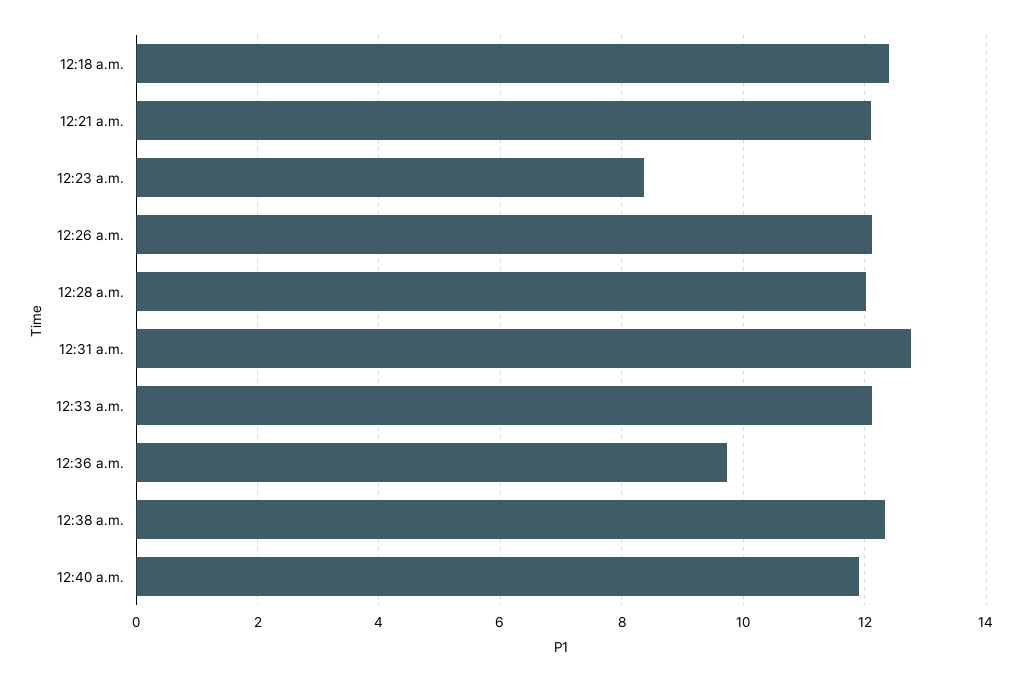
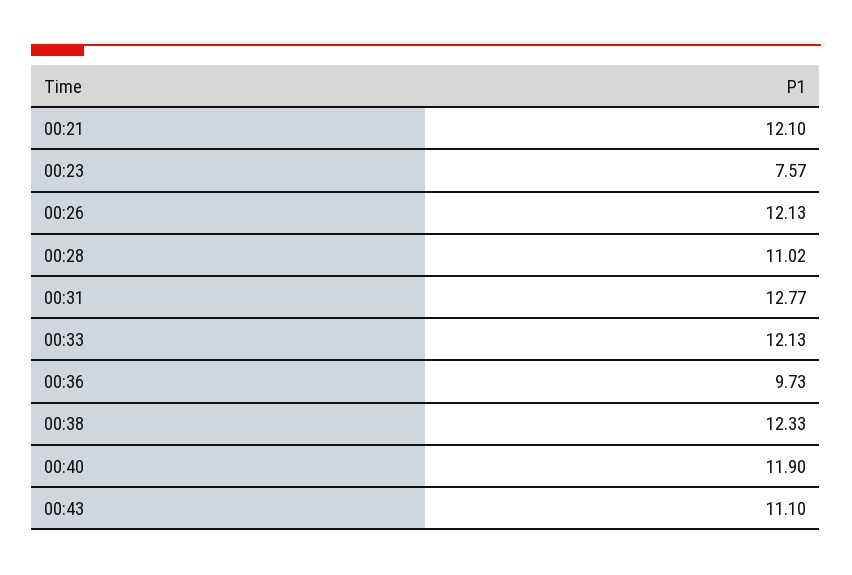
12:18 a.m.: 12.4 -> none
12:23 a.m.: 8.4 -> 7.57
12:28 a.m.: 12 -> 11.02
00:43: none -> 11.1

